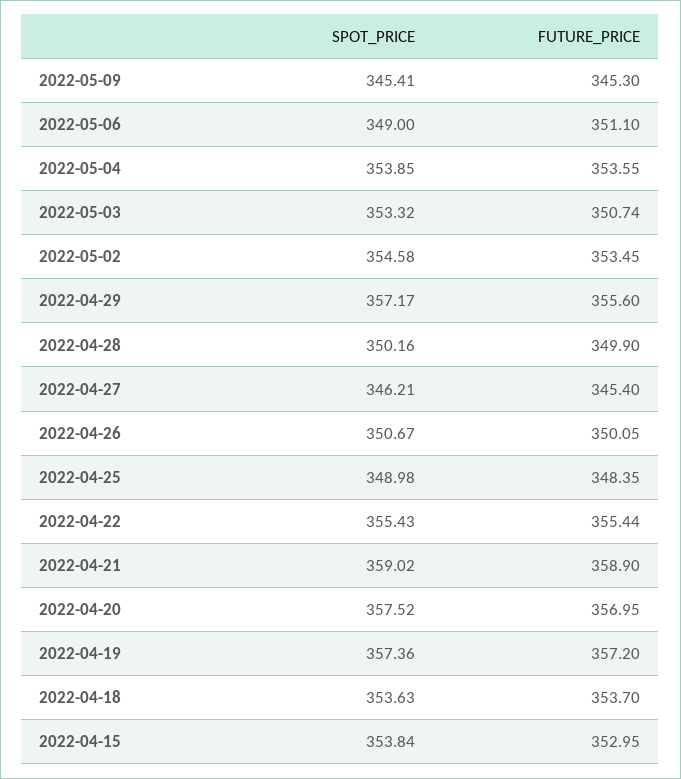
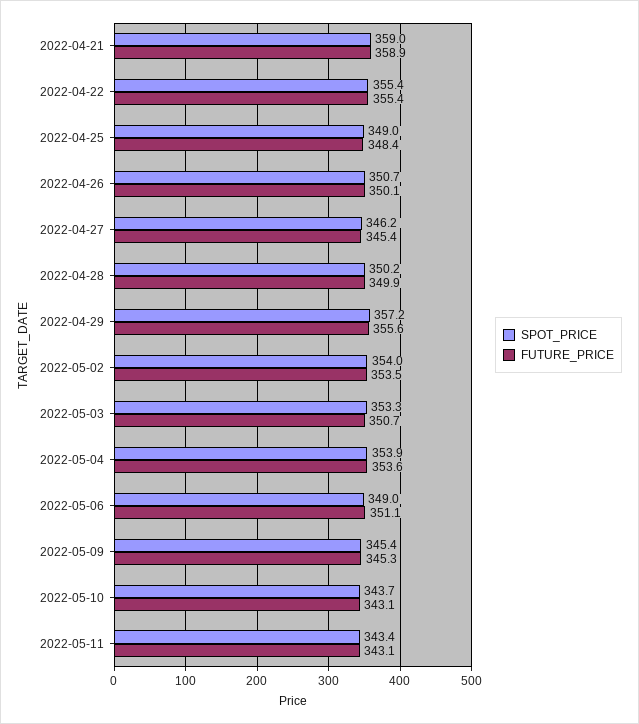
SPOT_PRICE, 2022-05-02: 354.58 -> 354
SPOT_PRICE, 2022-04-20: 357.52 -> none
FUTURE_PRICE, 2022-04-20: 356.95 -> none
SPOT_PRICE, 2022-04-19: 357.36 -> none
FUTURE_PRICE, 2022-04-19: 357.2 -> none
SPOT_PRICE, 2022-04-18: 353.63 -> none
FUTURE_PRICE, 2022-04-18: 353.7 -> none
SPOT_PRICE, 2022-04-15: 353.84 -> none
FUTURE_PRICE, 2022-04-15: 352.95 -> none
SPOT_PRICE, 2022-05-10: none -> 343.7
FUTURE_PRICE, 2022-05-10: none -> 343.1
SPOT_PRICE, 2022-05-11: none -> 343.4
FUTURE_PRICE, 2022-05-11: none -> 343.1

